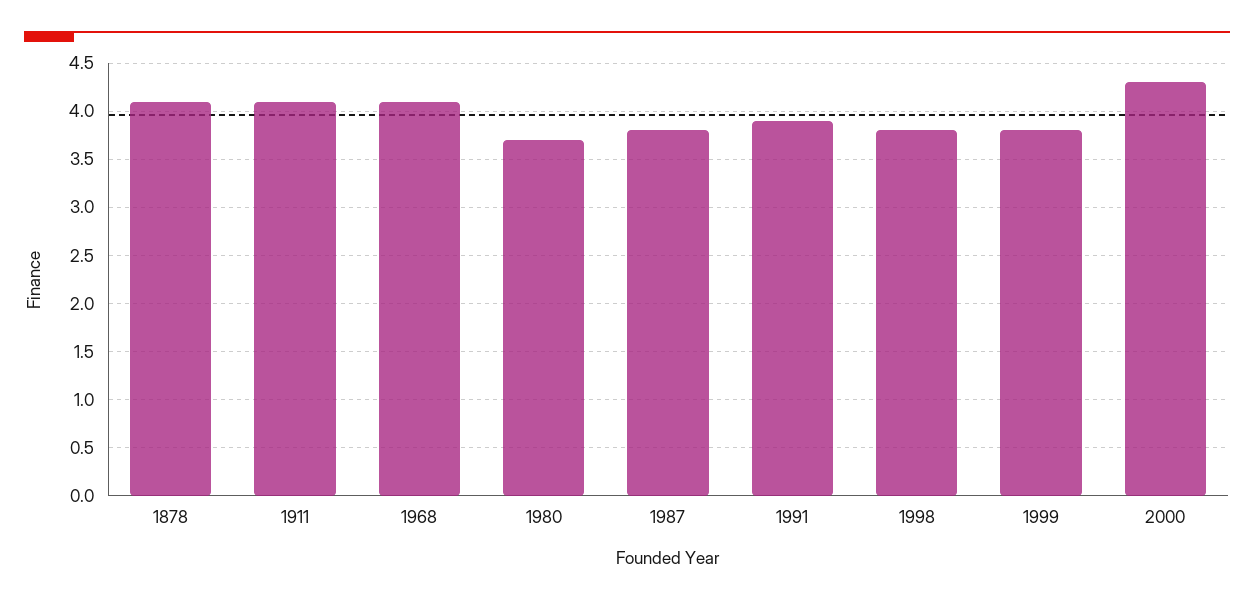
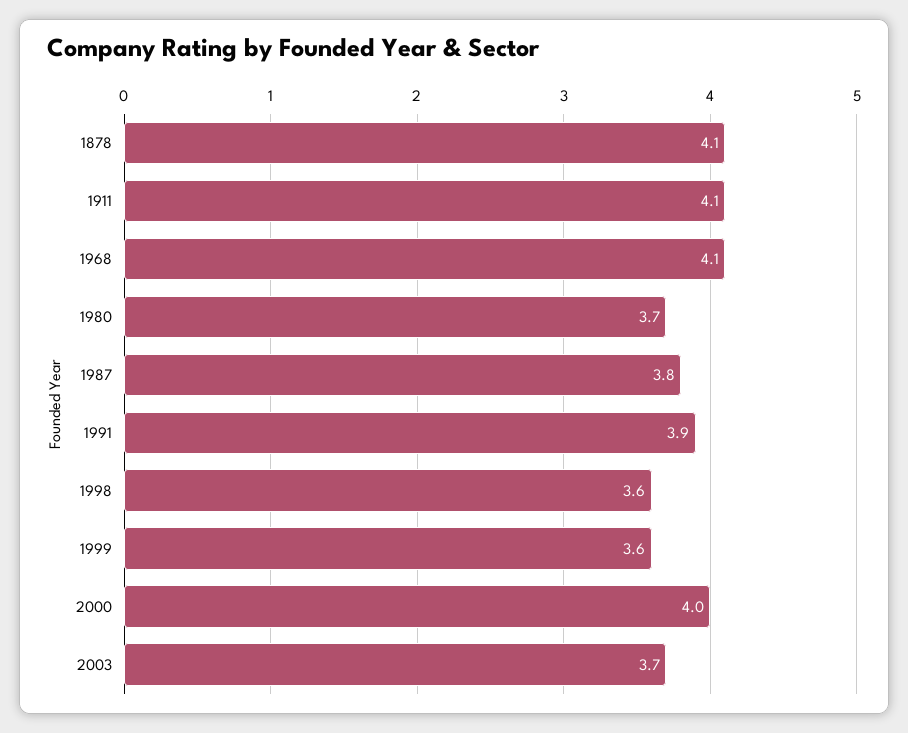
1998: 3.8 -> 3.6
1999: 3.8 -> 3.6
2000: 4.3 -> 4
2003: none -> 3.7

